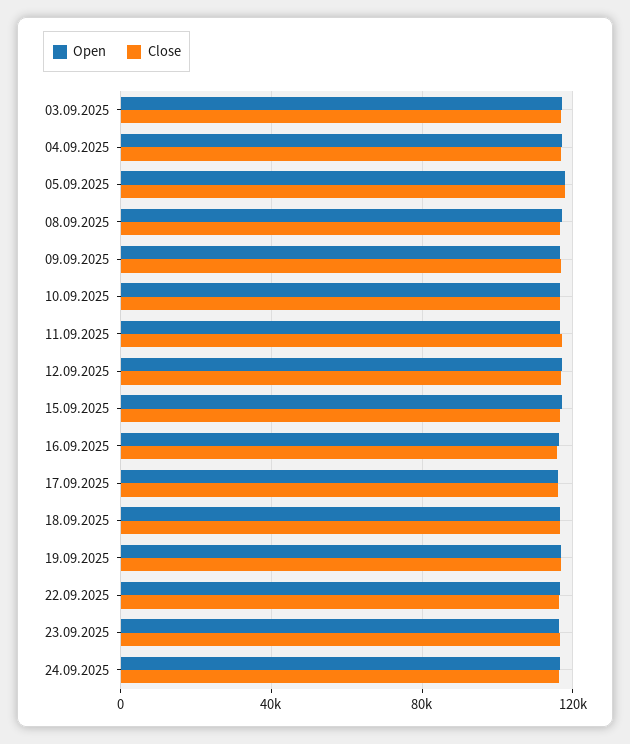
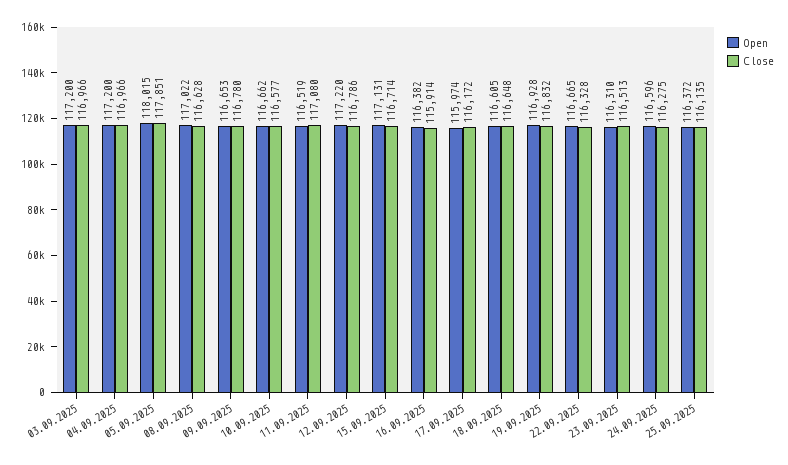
Open, 25.09.2025: none -> 116372
Close, 25.09.2025: none -> 116135

